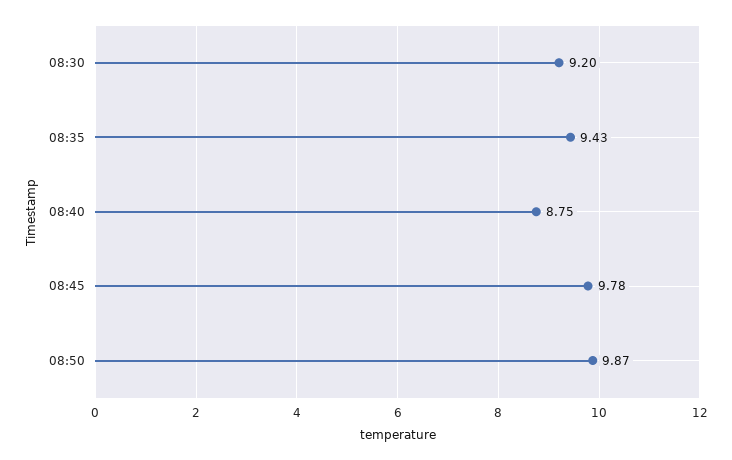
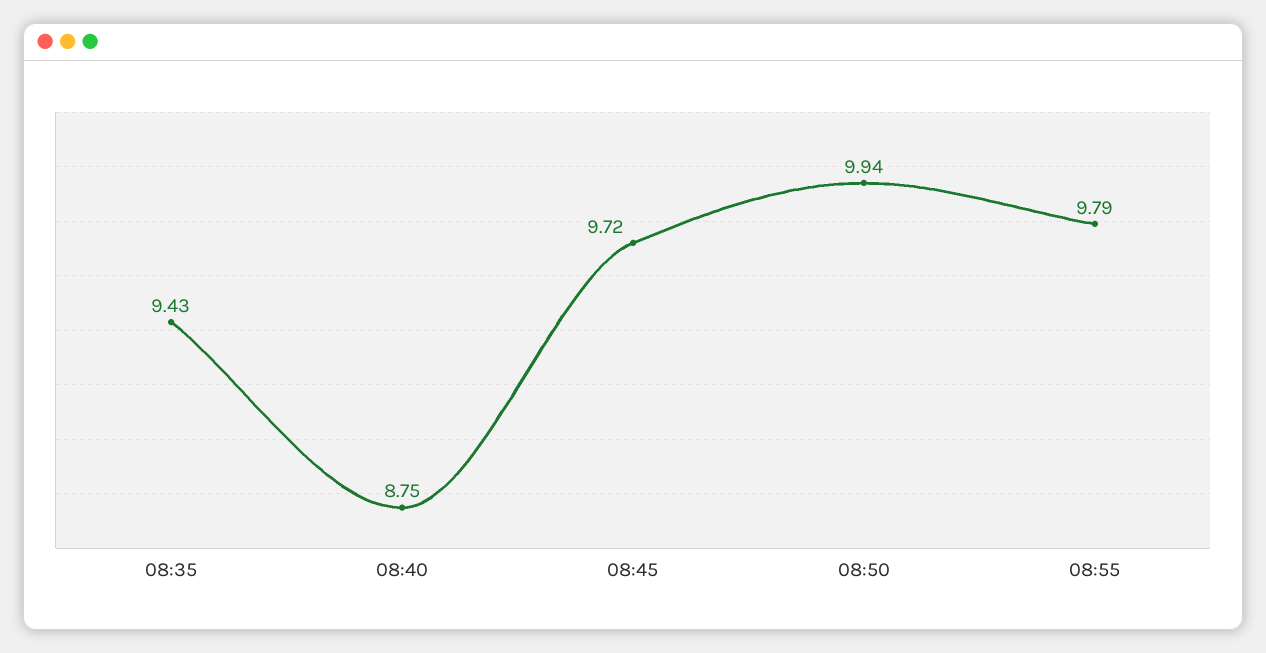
08:30: 9.2 -> none
08:45: 9.78 -> 9.72
08:50: 9.87 -> 9.94
08:55: none -> 9.79

